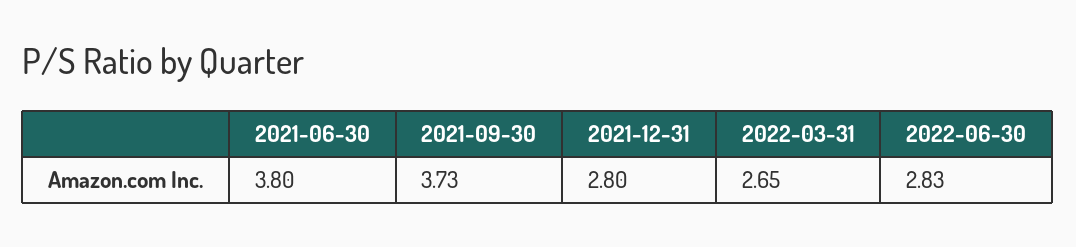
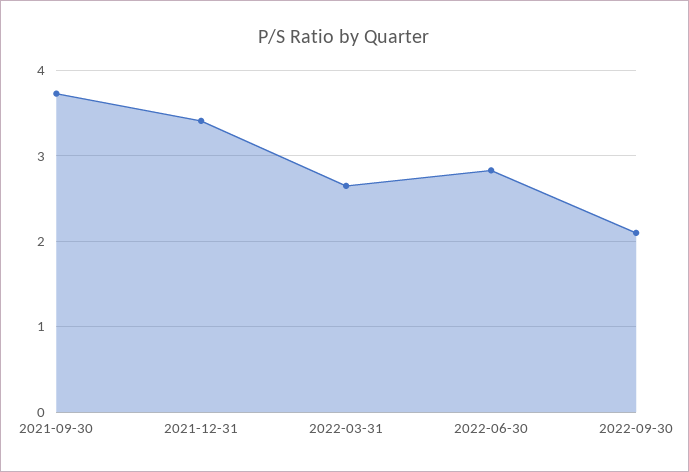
2021-06-30: 3.8 -> none
2021-12-31: 2.8 -> 3.4
2022-09-30: none -> 2.1

